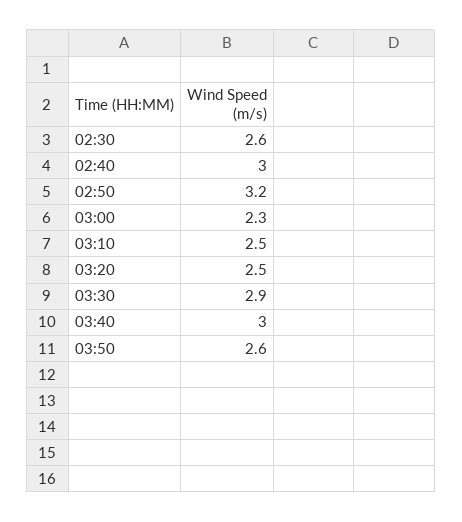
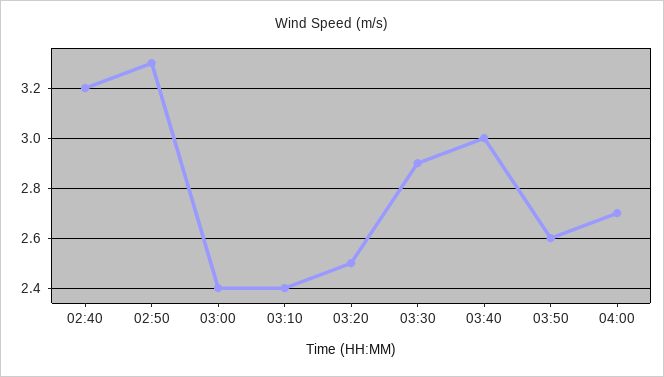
02:30: 2.6 -> none
02:40: 3 -> 3.2
02:50: 3.2 -> 3.3
03:00: 2.3 -> 2.4
03:10: 2.5 -> 2.4
04:00: none -> 2.7

